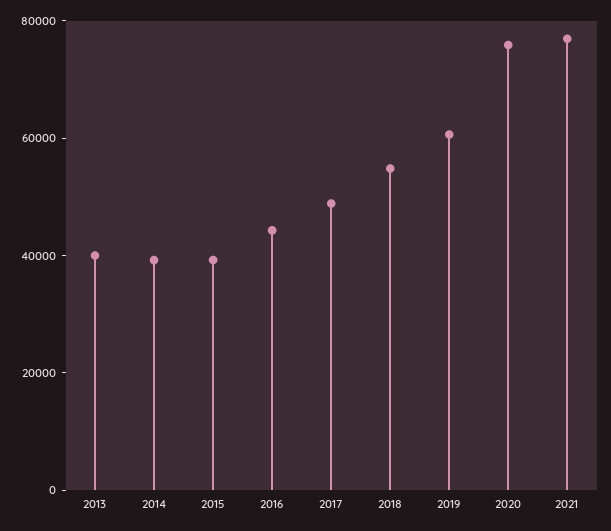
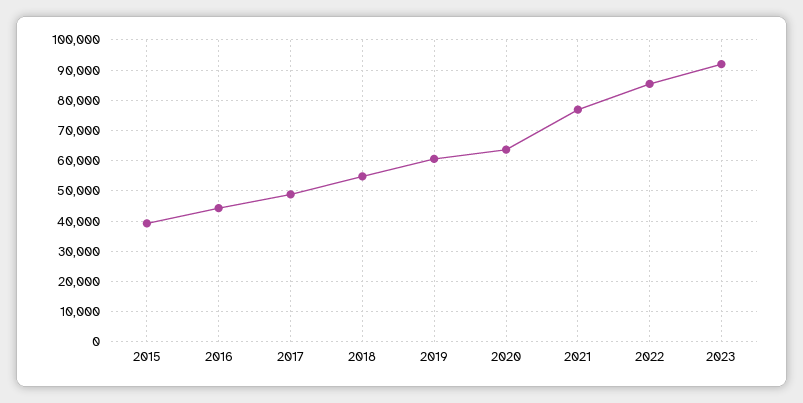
2013: 40000 -> none
2014: 40000 -> none
2020: 75000 -> 64000
2022: none -> 86000
2023: none -> 92000

